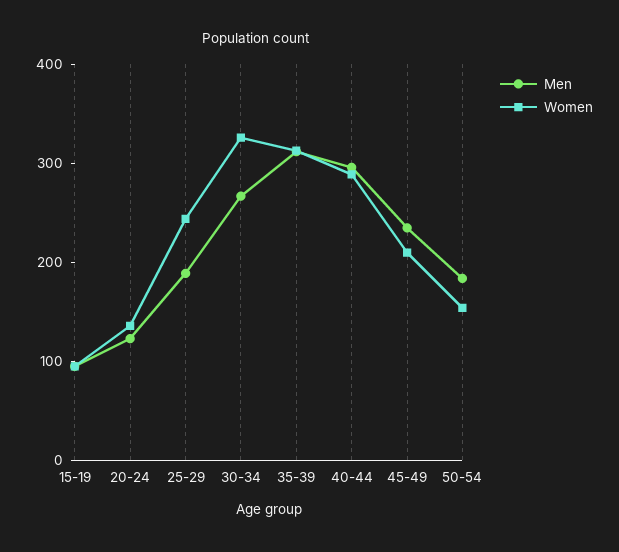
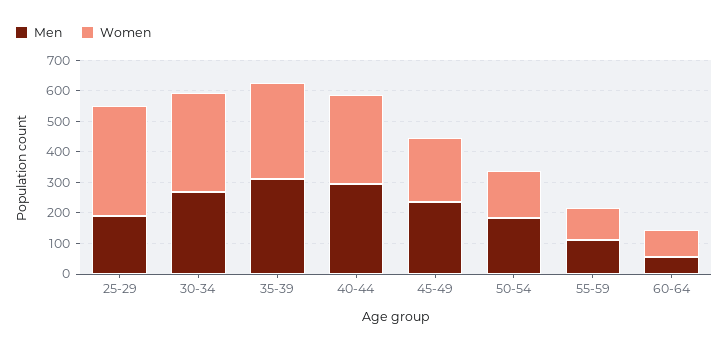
Men, 15-19: 100 -> none
Women, 15-19: 100 -> none
Men, 20-24: 120 -> none
Women, 20-24: 140 -> none
Women, 25-29: 240 -> 350
Men, 55-59: none -> 100
Women, 55-59: none -> 100
Men, 60-64: none -> 50
Women, 60-64: none -> 100

